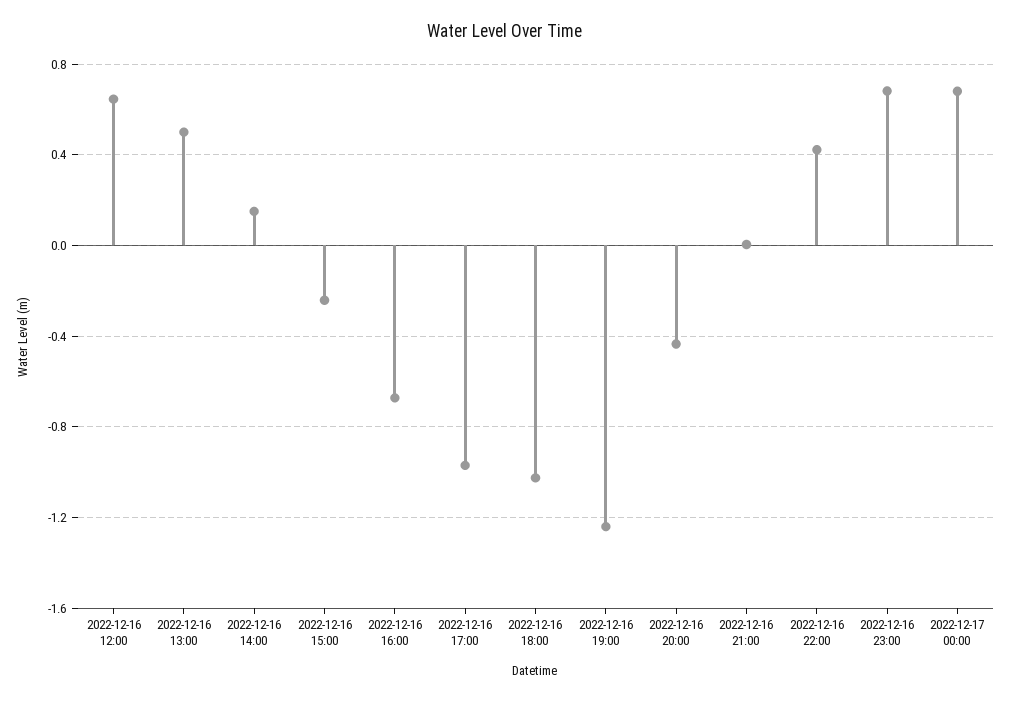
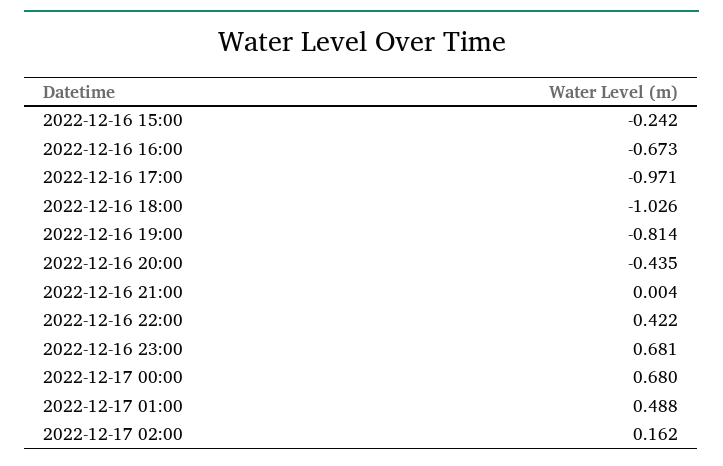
2022-12-16 12:00: 0.65 -> none
2022-12-16 13:00: 0.5 -> none
2022-12-16 14:00: 0.15 -> none
2022-12-16 19:00: -1.25 -> -0.814
2022-12-17 01:00: none -> 0.488
2022-12-17 02:00: none -> 0.162

